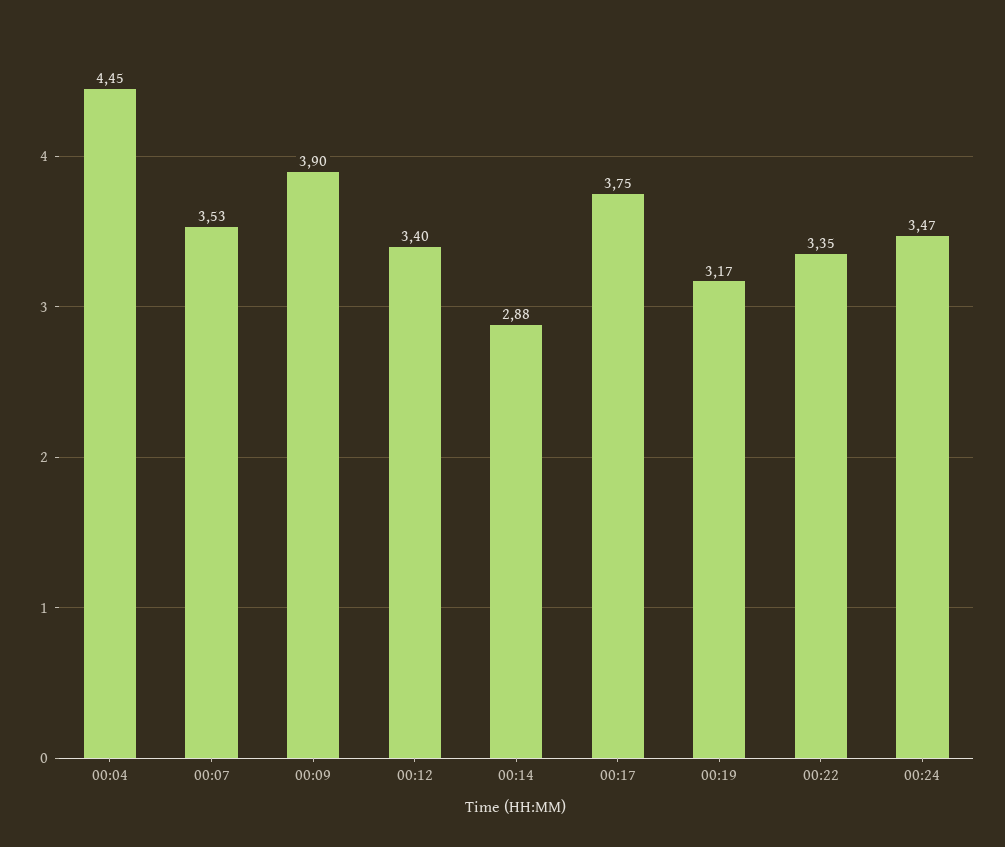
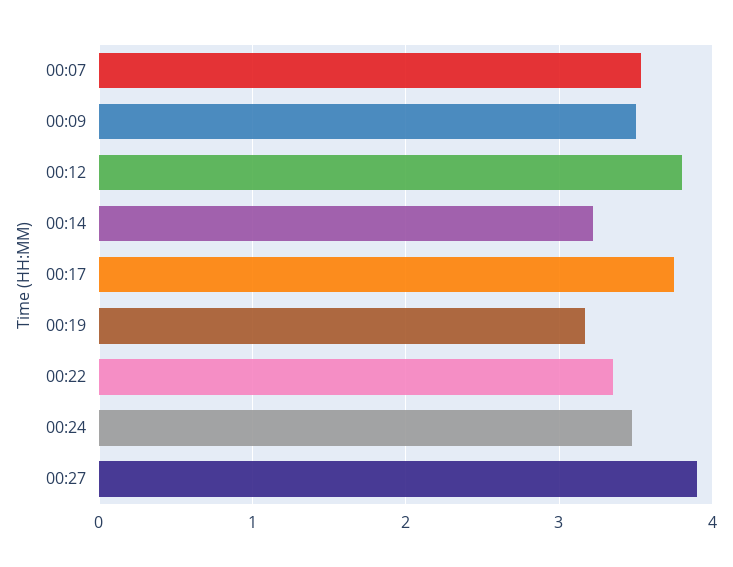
00:04: 4.45 -> none
00:09: 3.9 -> 3.5
00:12: 3.4 -> 3.8
00:14: 2.88 -> 3.2
00:27: none -> 3.9

